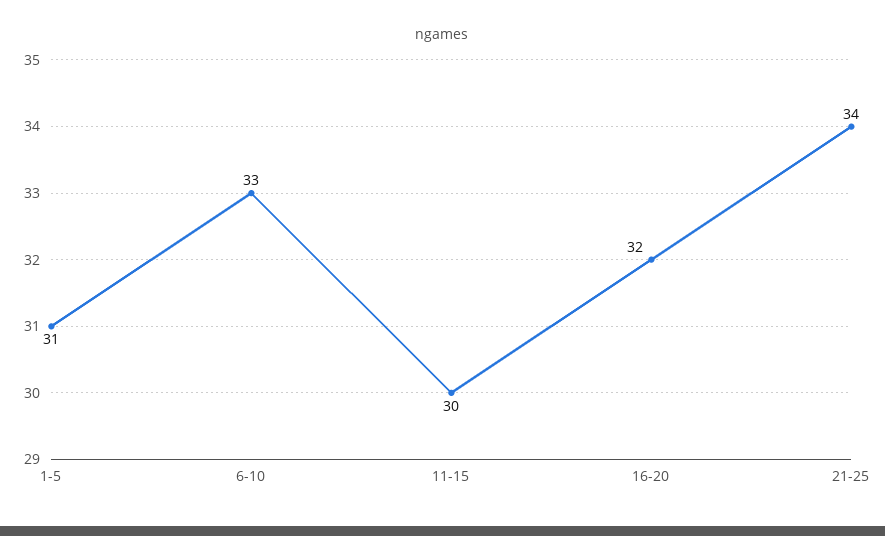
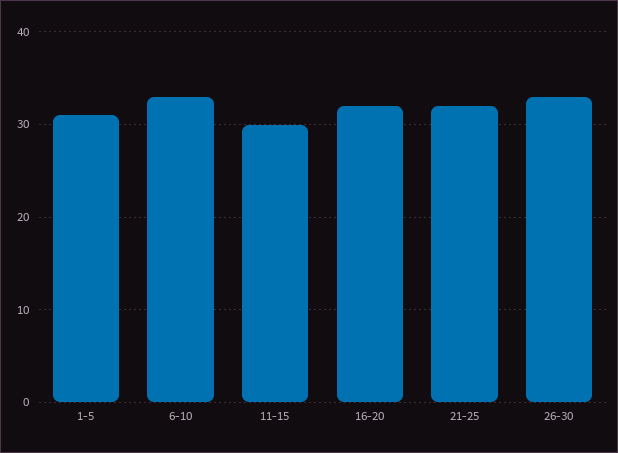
21-25: 34 -> 32
26-30: none -> 33

